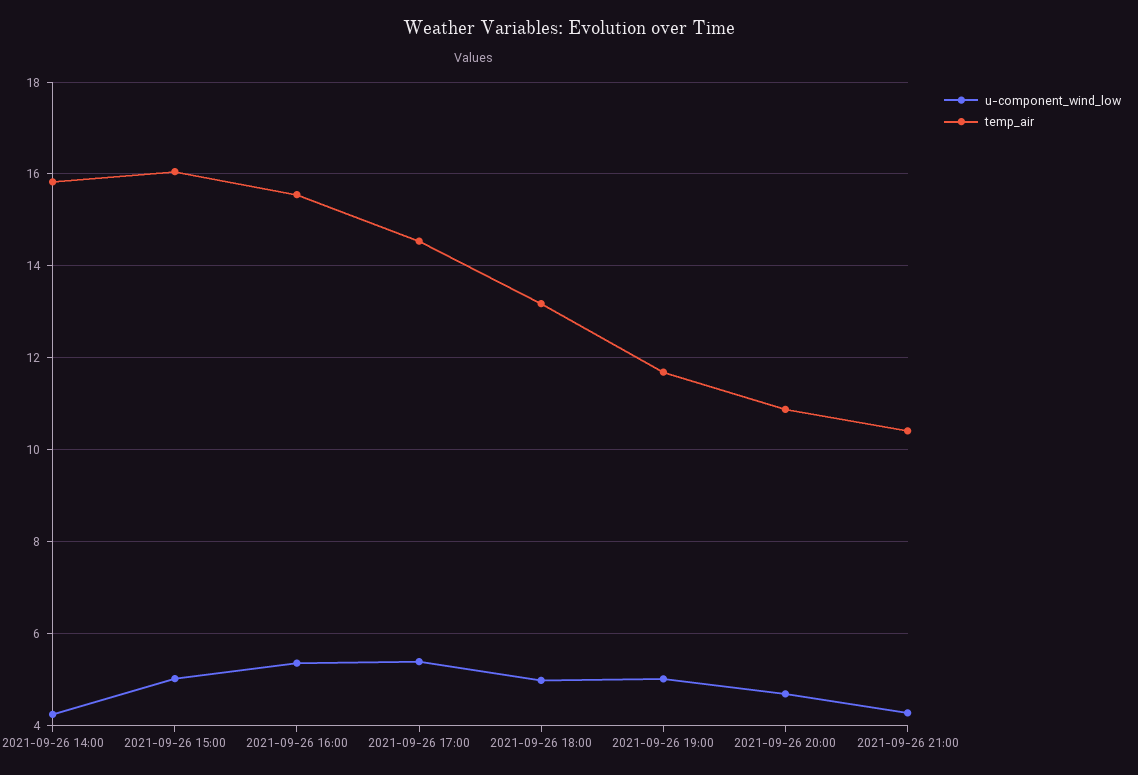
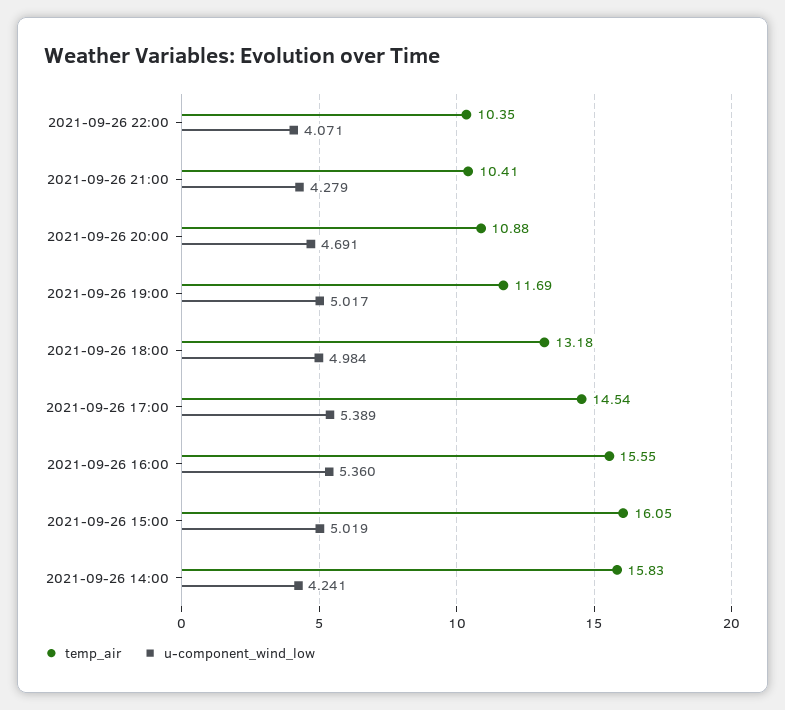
temp_air, 2021-09-26 22:00: none -> 10.35
u-component_wind_low, 2021-09-26 22:00: none -> 4.071

